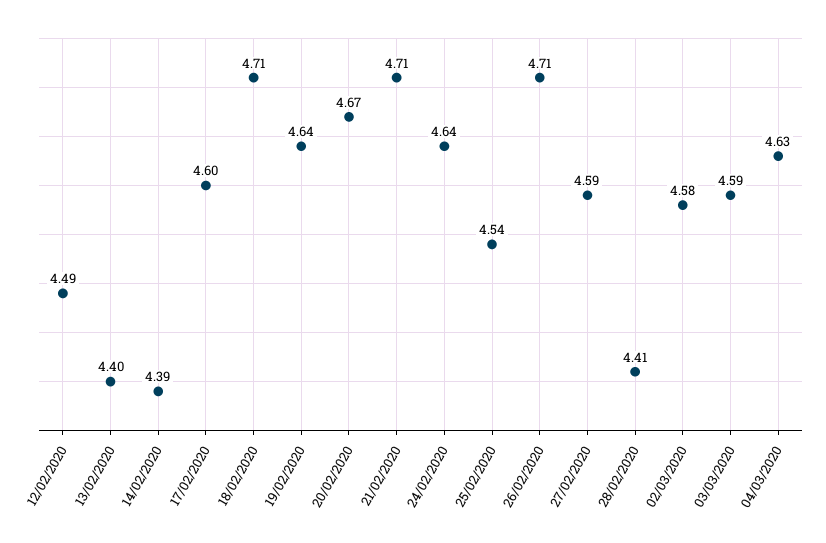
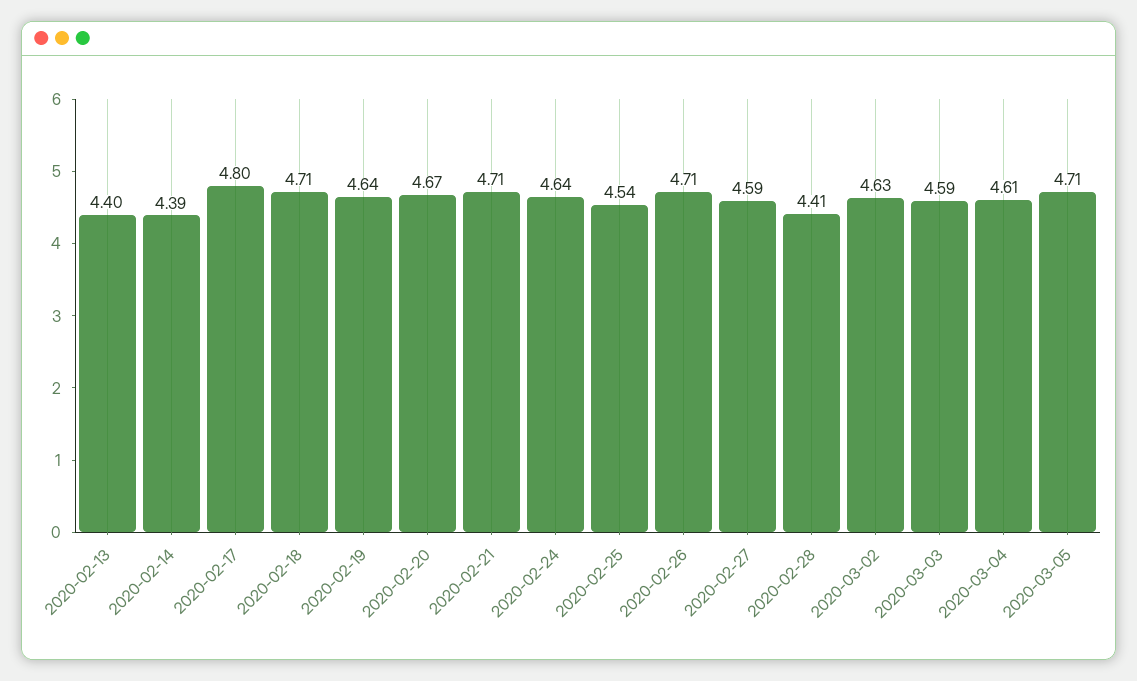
12/02/2020: 4.49 -> none
17/02/2020: 4.6 -> 4.8
02/03/2020: 4.58 -> 4.63
04/03/2020: 4.63 -> 4.61
2020-03-05: none -> 4.71

